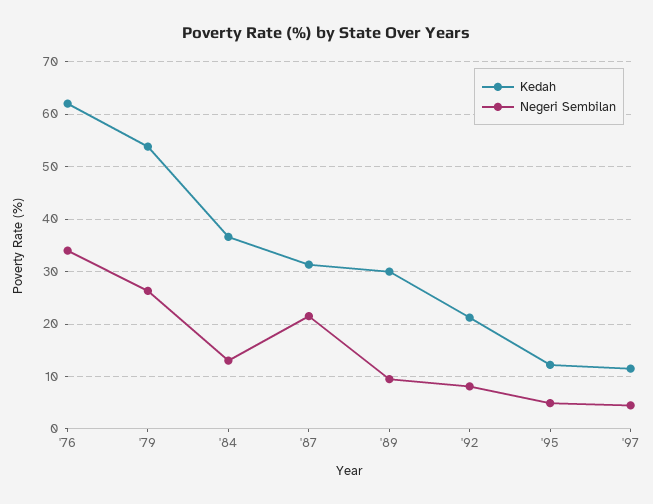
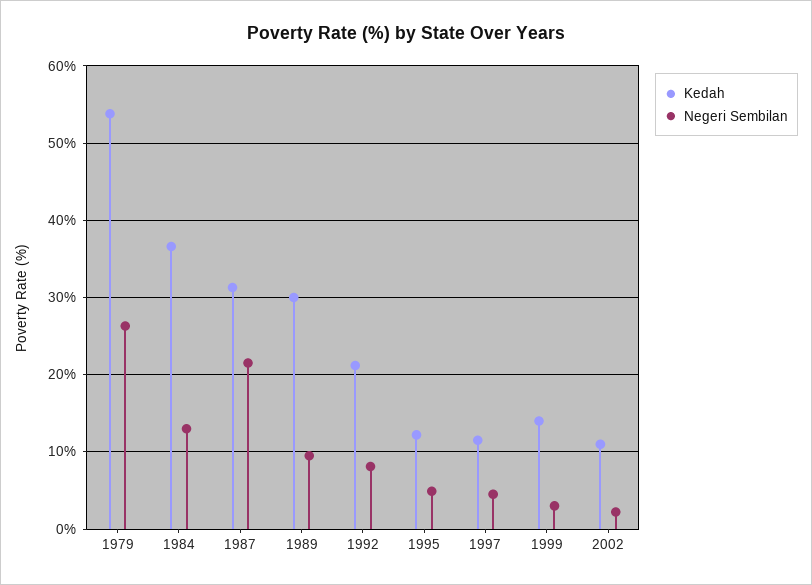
Kedah, '76: 62 -> none
Negeri Sembilan, '76: 34 -> none
Kedah, 1999: none -> 14
Negeri Sembilan, 1999: none -> 3
Kedah, 2002: none -> 11
Negeri Sembilan, 2002: none -> 2

